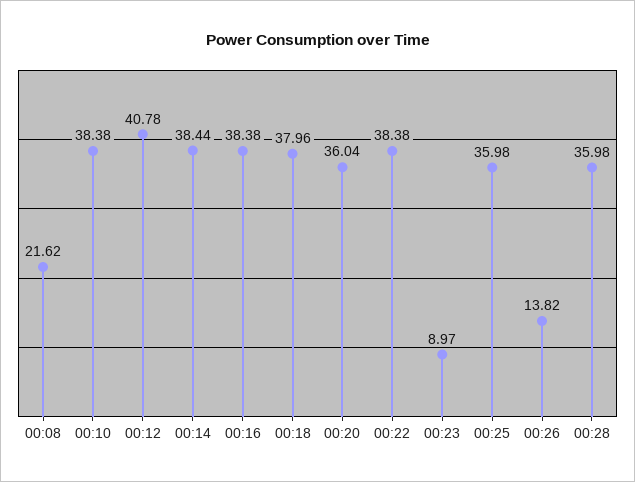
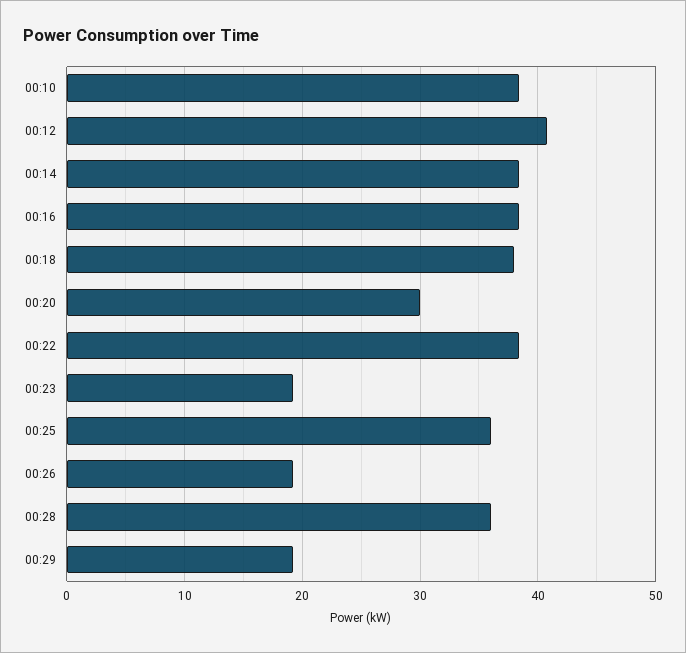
00:08: 21.62 -> none
00:20: 36.04 -> 30
00:23: 8.97 -> 19
00:26: 13.82 -> 19
00:29: none -> 19

